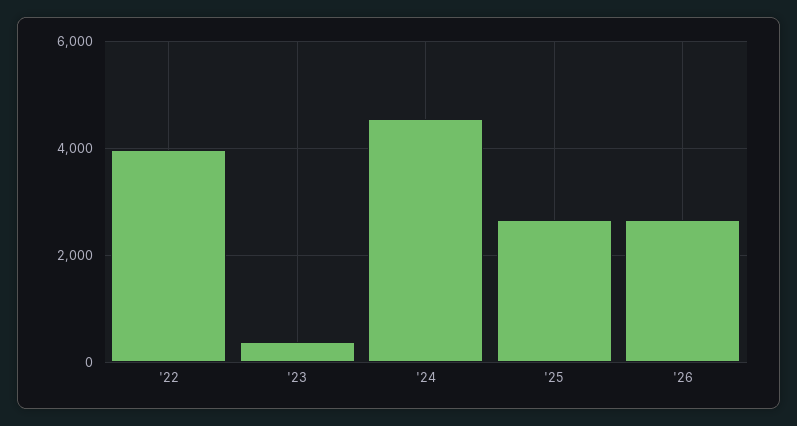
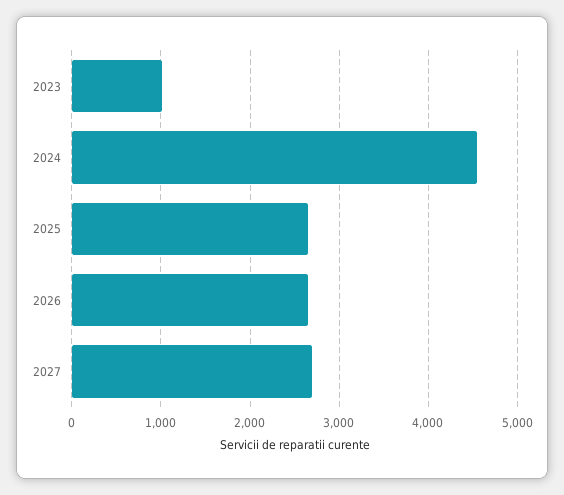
'22: 4000 -> none
'23: 400 -> 1000
2027: none -> 2700

